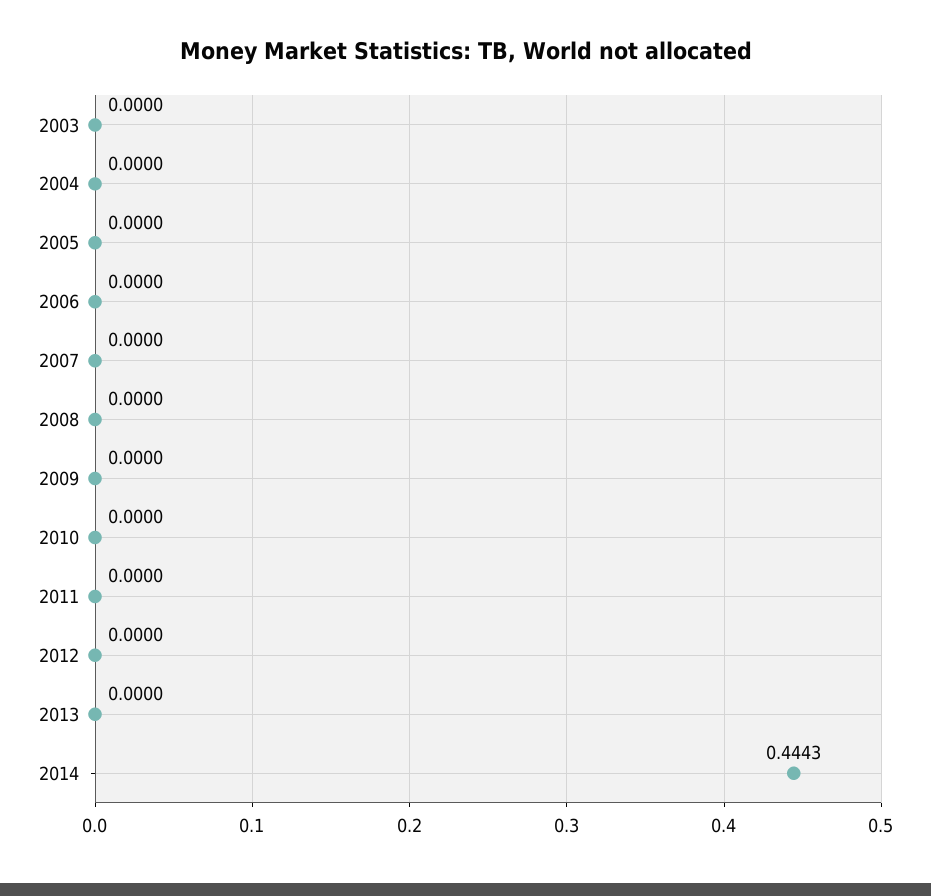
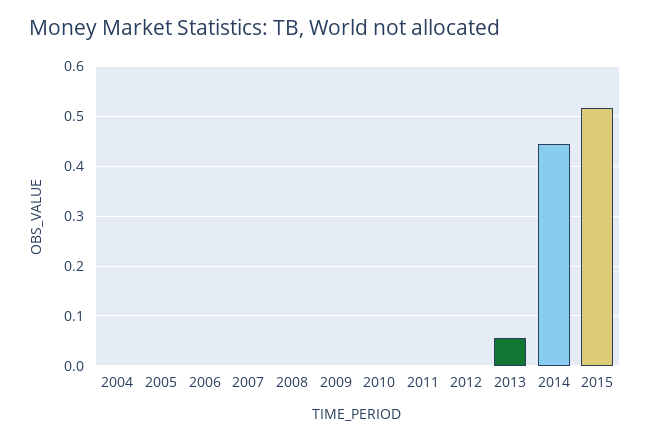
2003: 0 -> none
2013: 0 -> 0.06
2015: none -> 0.52

